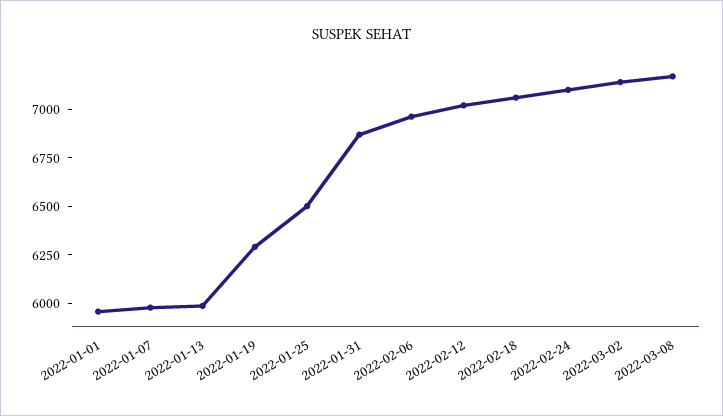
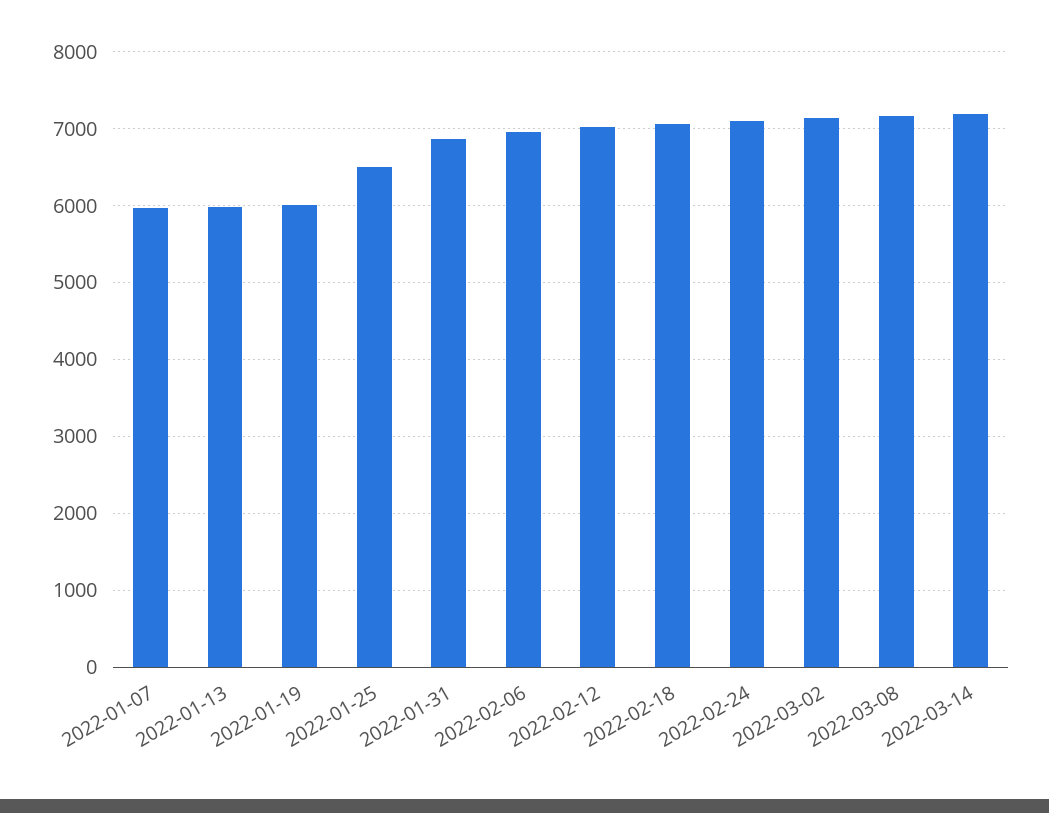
2022-01-01: 5950 -> none
2022-01-19: 6300 -> 6000
2022-03-14: none -> 7200

